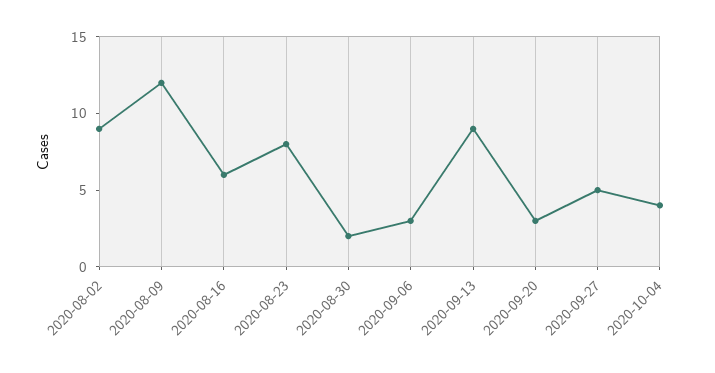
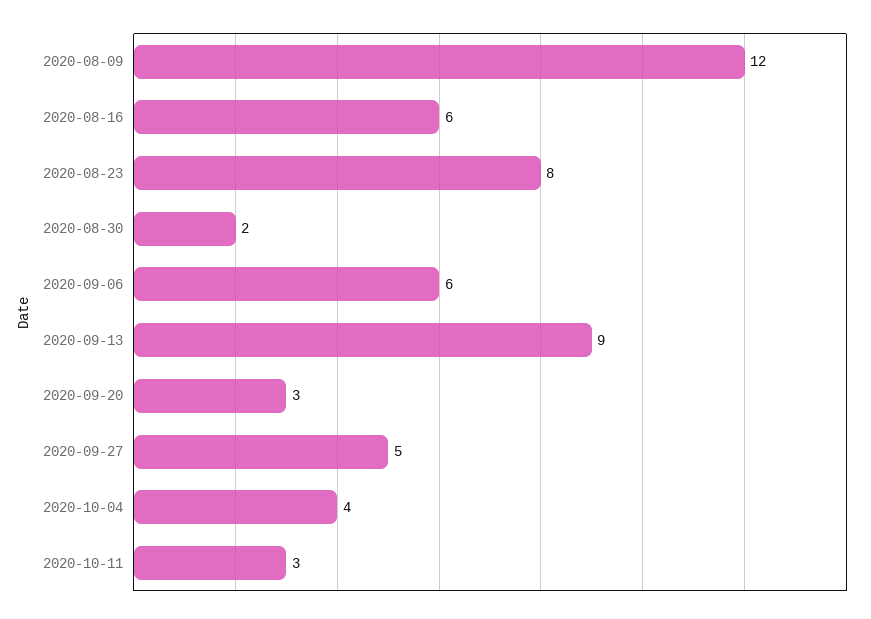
2020-08-02: 9 -> none
2020-09-06: 3 -> 6
2020-10-11: none -> 3

